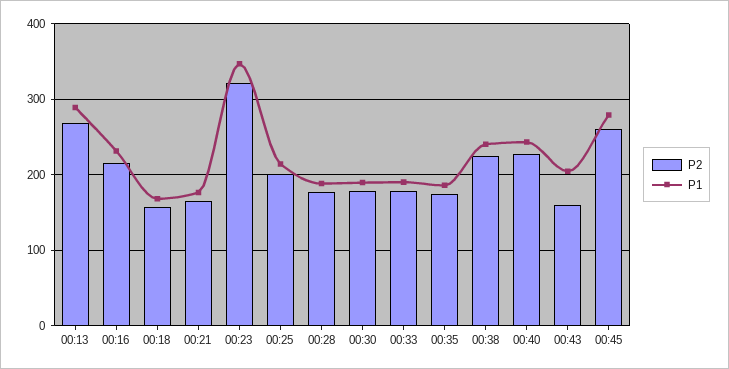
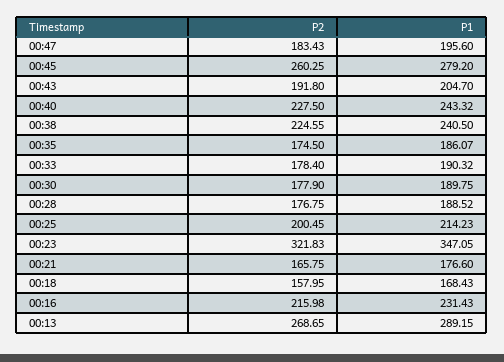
P2, 00:43: 160 -> 191.8
P2, 00:47: none -> 183.43
P1, 00:47: none -> 195.6

